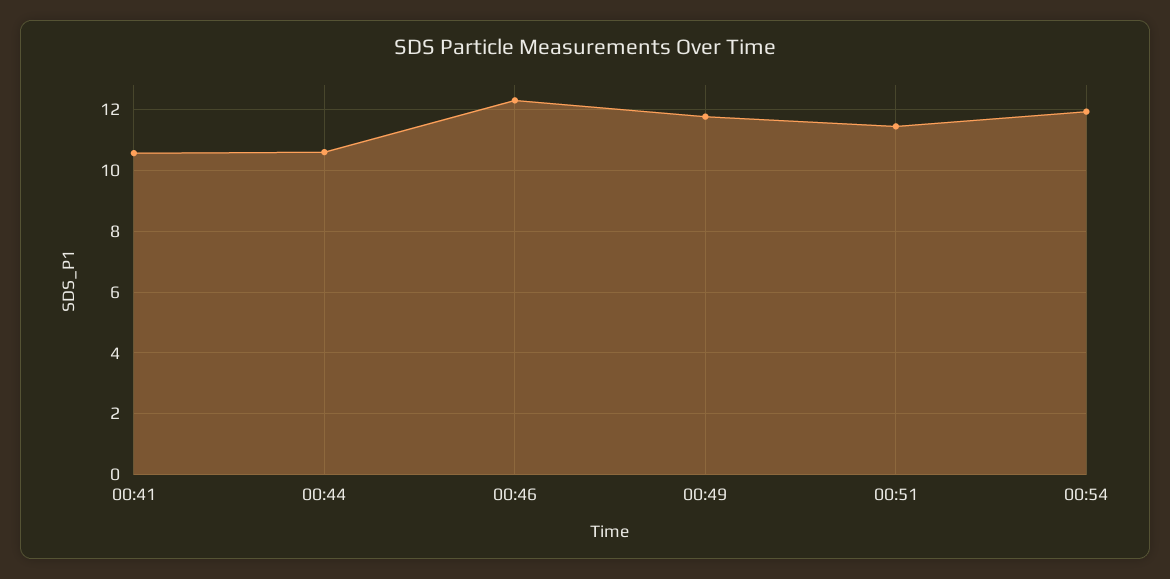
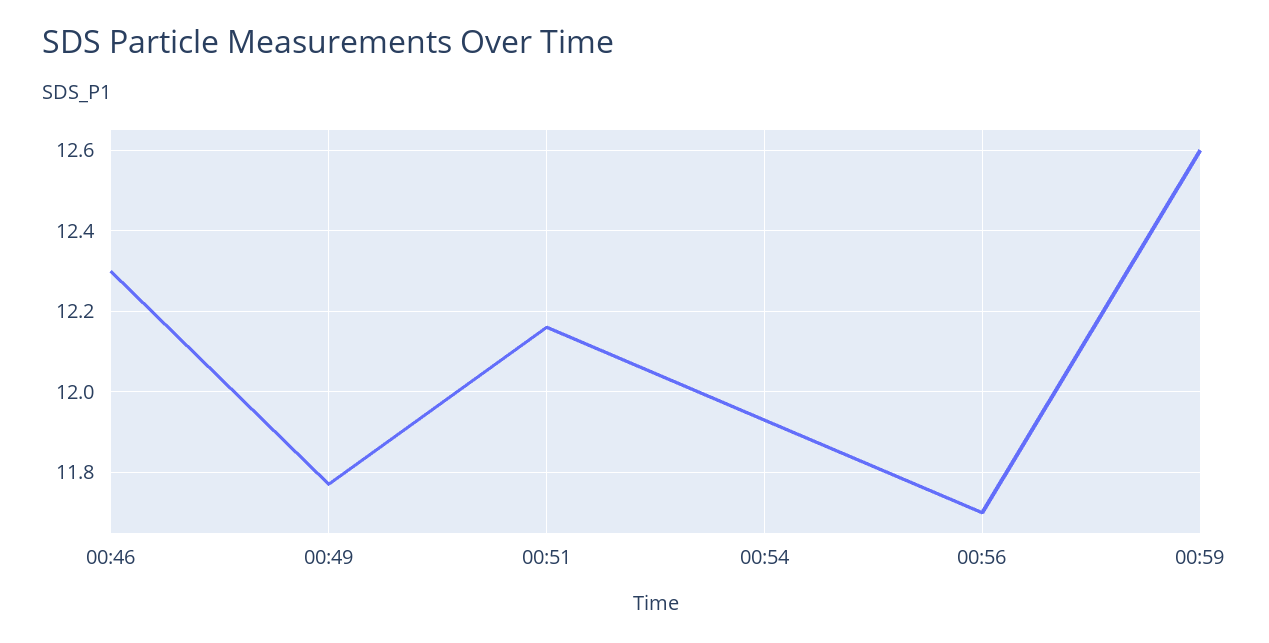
00:41: 10.6 -> none
00:44: 10.6 -> none
00:51: 11.4 -> 12.15
00:56: none -> 11.7
00:59: none -> 12.6

